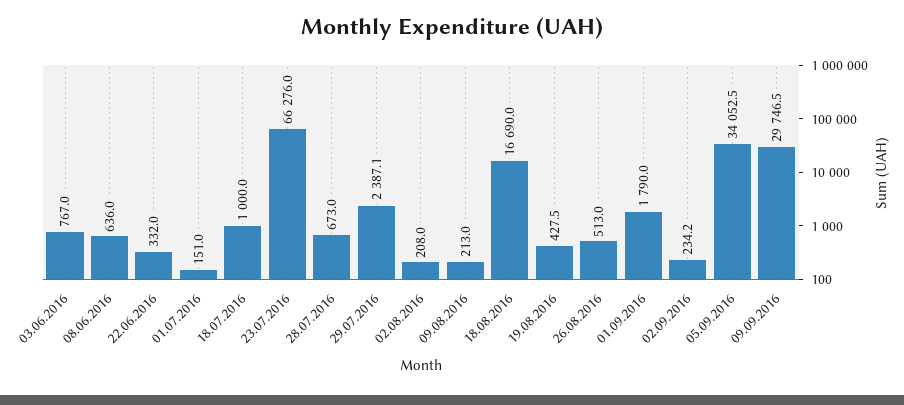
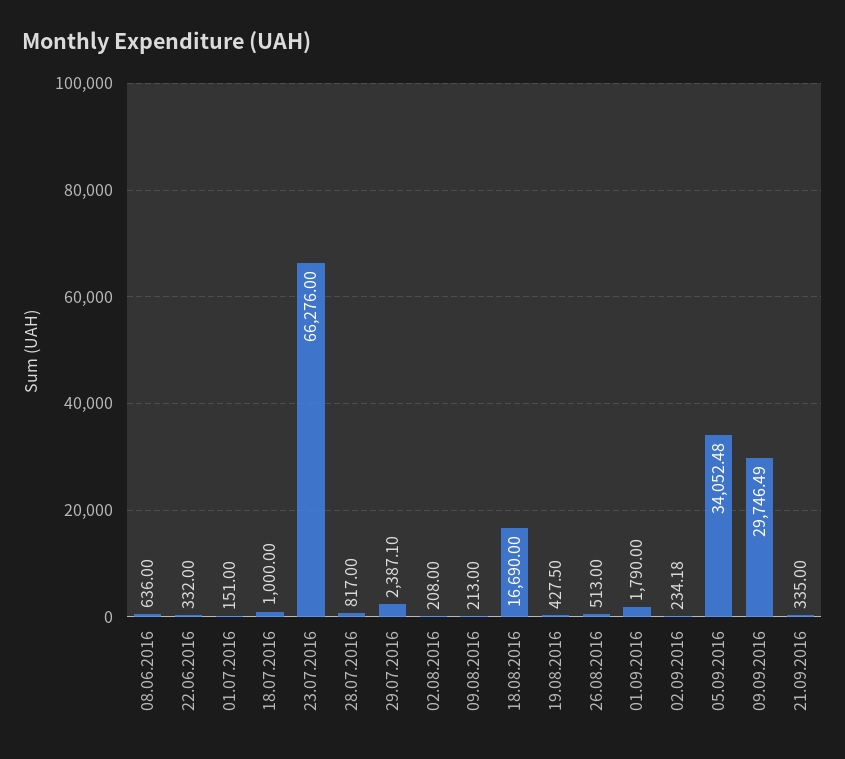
03.06.2016: 767 -> none
28.07.2016: 673 -> 817
21.09.2016: none -> 335

